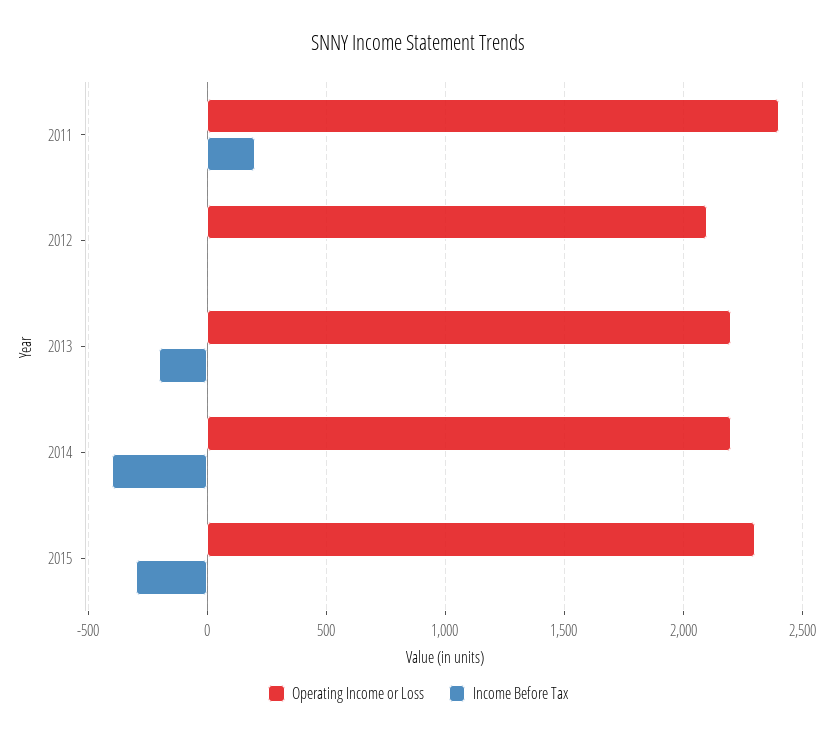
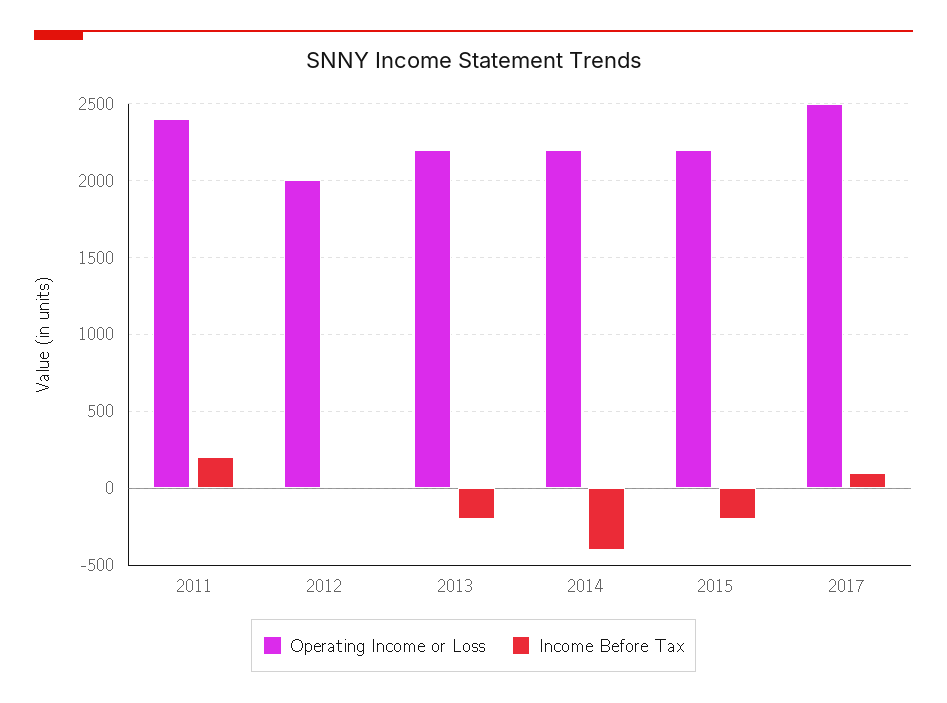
Operating Income or Loss, 2012: 2100 -> 2000
Operating Income or Loss, 2015: 2300 -> 2200
Income Before Tax, 2015: -300 -> -200
Operating Income or Loss, 2017: none -> 2500
Income Before Tax, 2017: none -> 100

